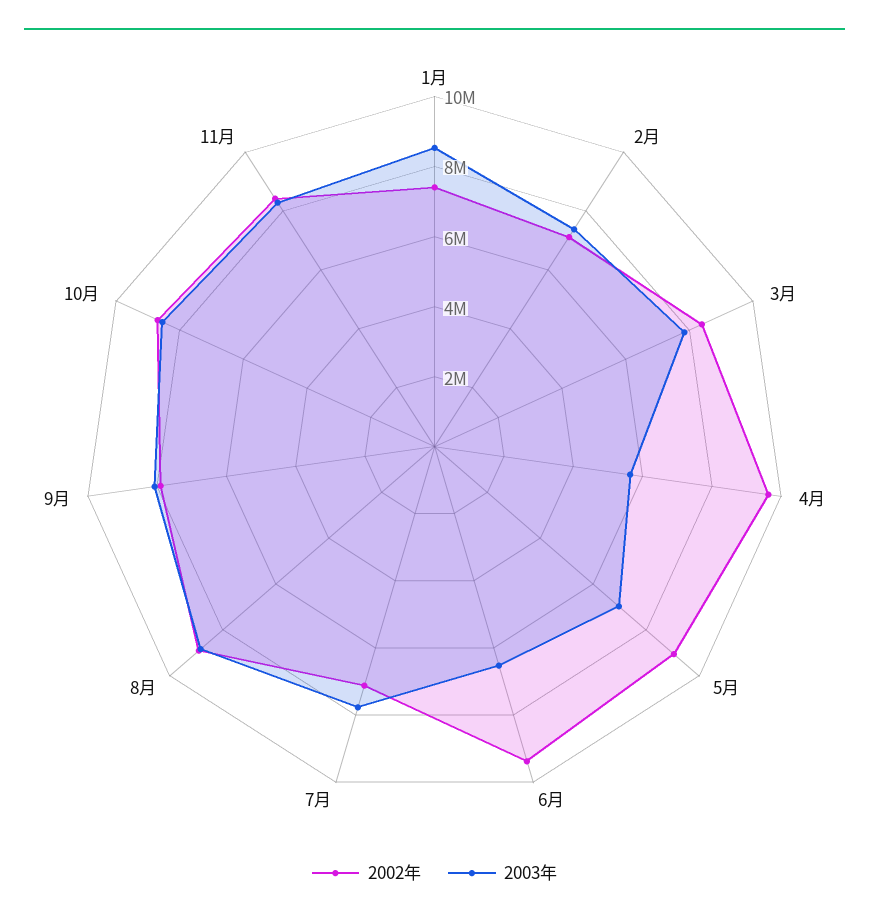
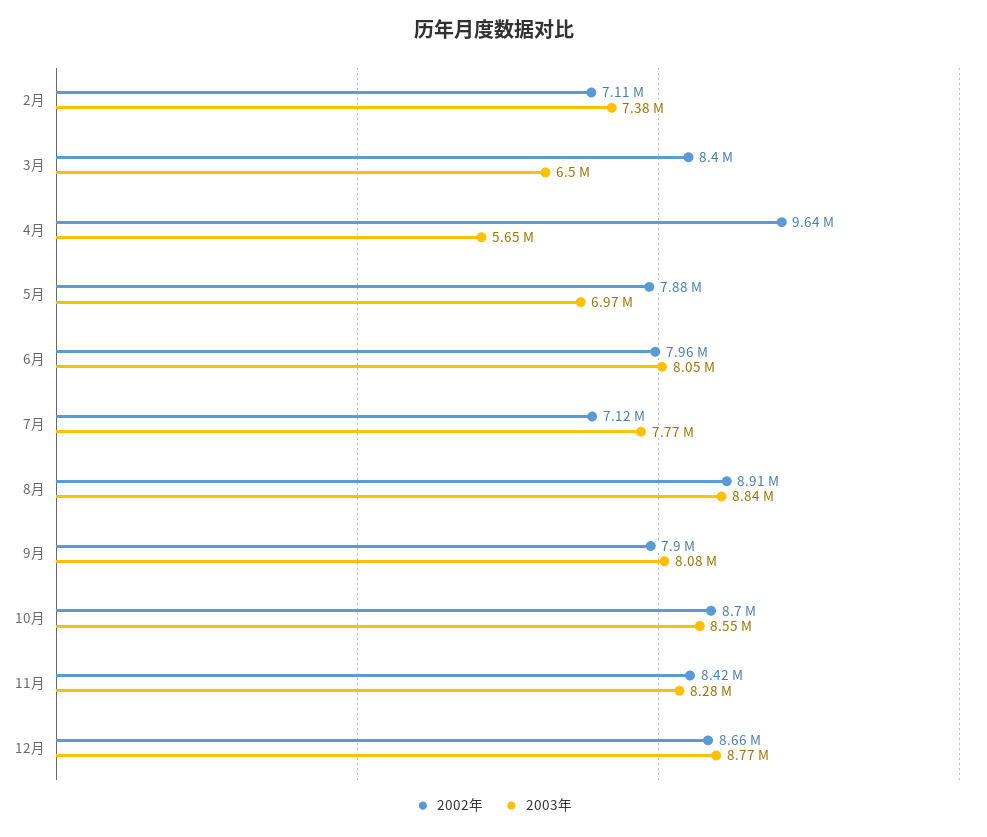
2002年, 1月: 7500000 -> none
2003年, 1月: 8500000 -> none
2003年, 3月: 8000000 -> 6500000
2002年, 5月: 9000000 -> 7880000
2002年, 6月: 9500000 -> 7960000
2003年, 6月: 6500000 -> 8050000
2002年, 12月: none -> 8660000
2003年, 12月: none -> 8770000

